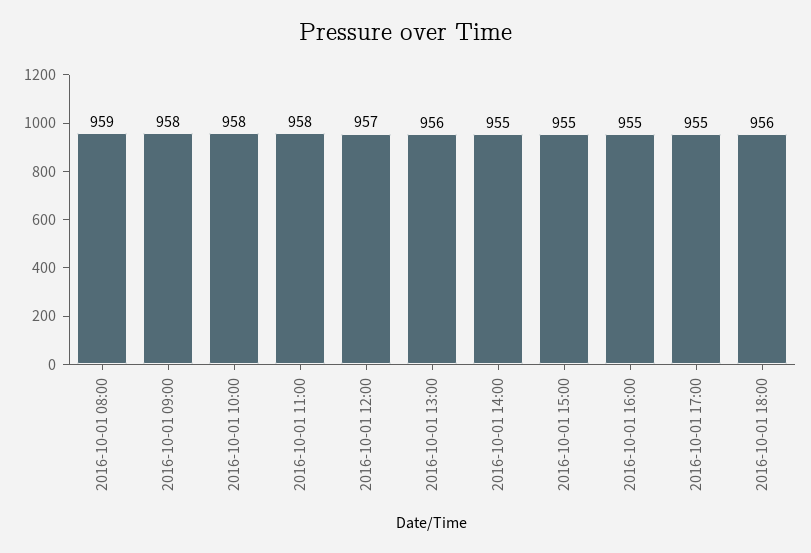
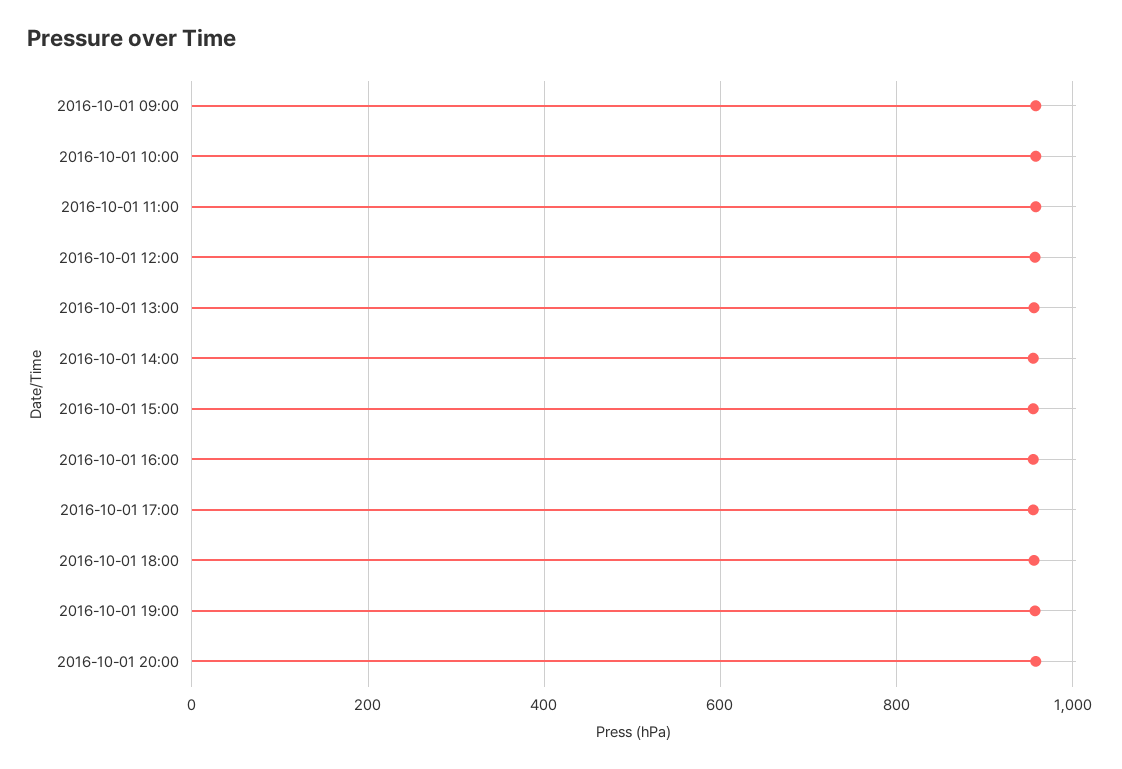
2016-10-01 08:00: 959 -> none
2016-10-01 19:00: none -> 960
2016-10-01 20:00: none -> 960

